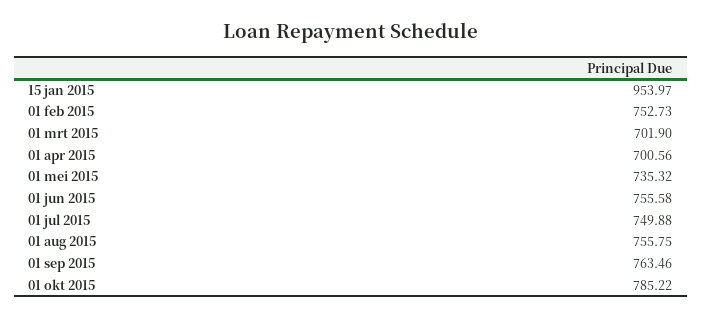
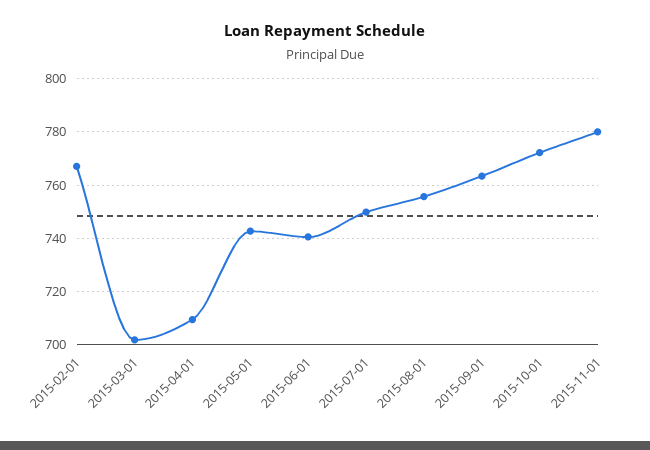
15 jan 2015: 953.97 -> none
01 feb 2015: 752.73 -> 767.5
01 apr 2015: 700.56 -> 710
01 mei 2015: 735.32 -> 742.5
01 jun 2015: 755.58 -> 740
01 okt 2015: 785.22 -> 772.5
2015-11-01: none -> 780

